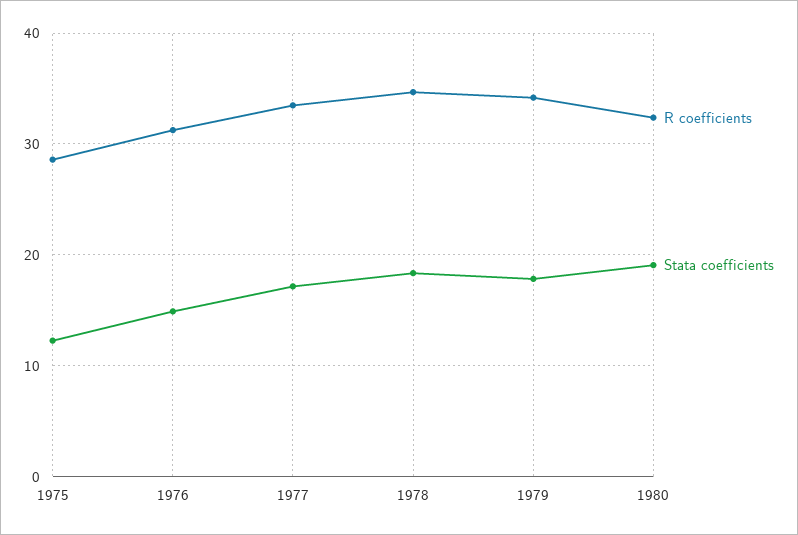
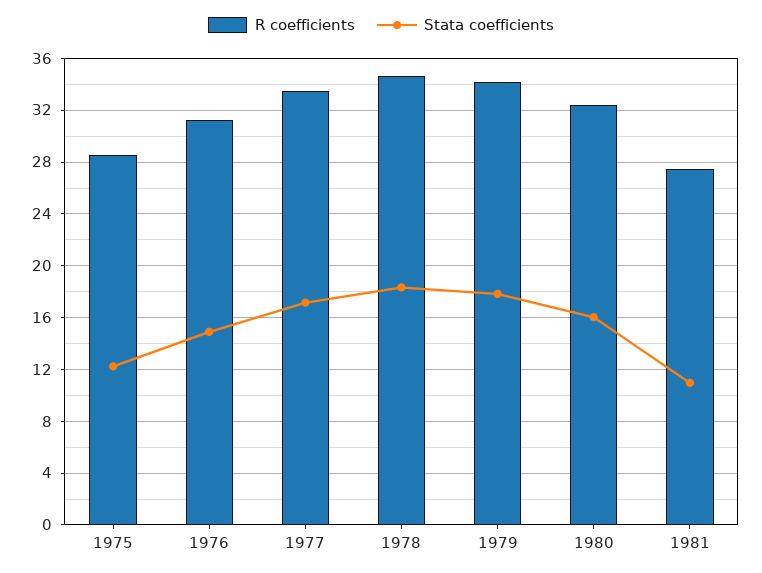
Stata coefficients, 1980: 19 -> 16
R coefficients, 1981: none -> 27.5
Stata coefficients, 1981: none -> 11

